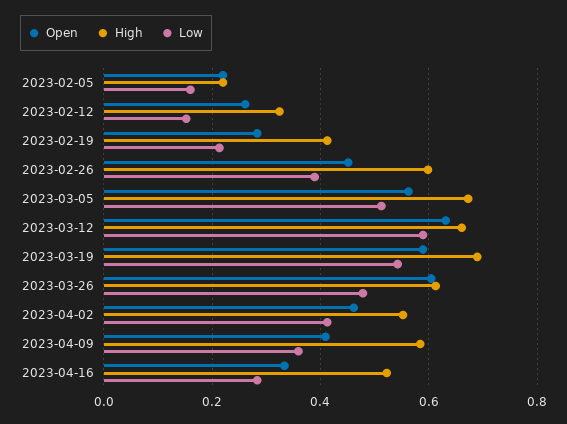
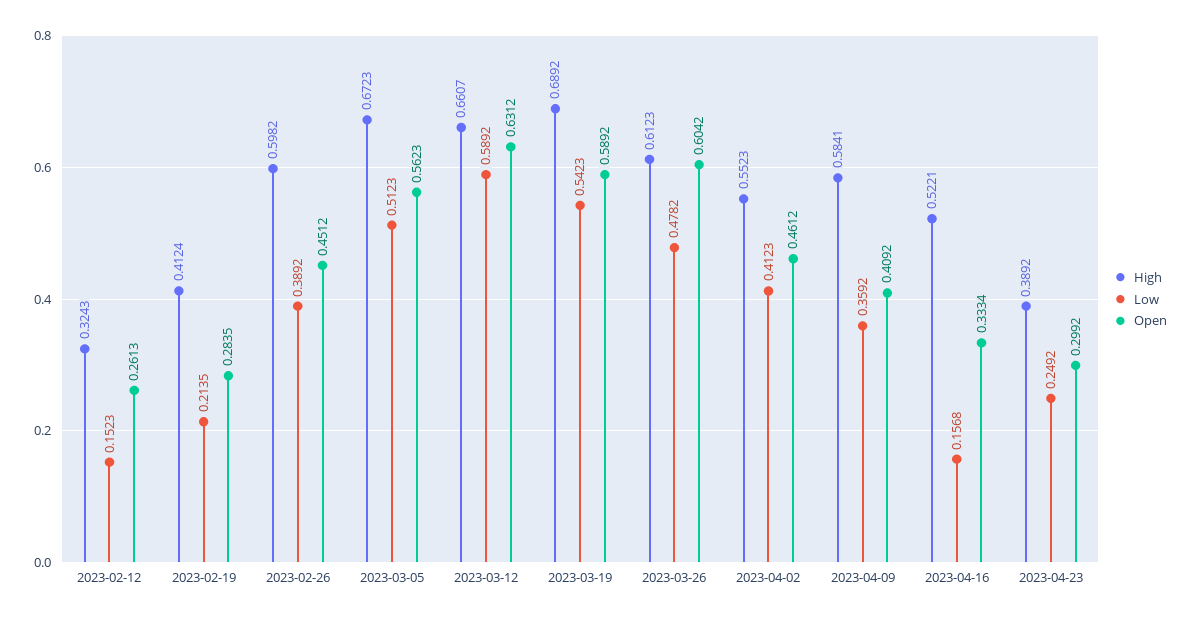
Open, 2023-02-05: 0.22 -> none
High, 2023-02-05: 0.22 -> none
Low, 2023-02-05: 0.16 -> none
Low, 2023-04-16: 0.28 -> 0.1568
High, 2023-04-23: none -> 0.3892
Low, 2023-04-23: none -> 0.2492
Open, 2023-04-23: none -> 0.2992

